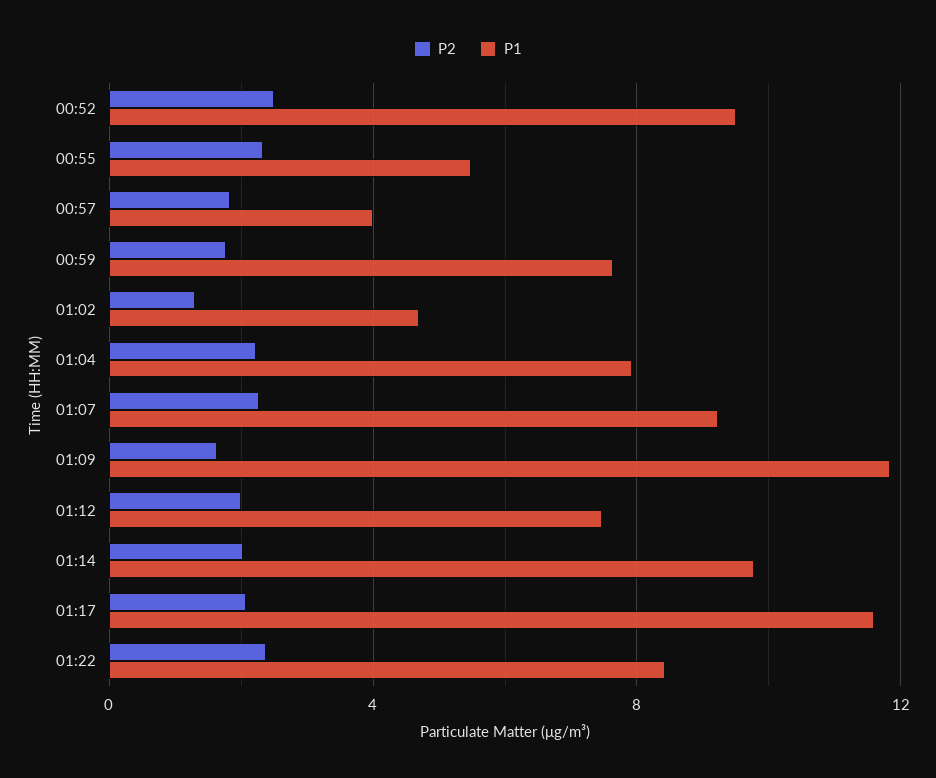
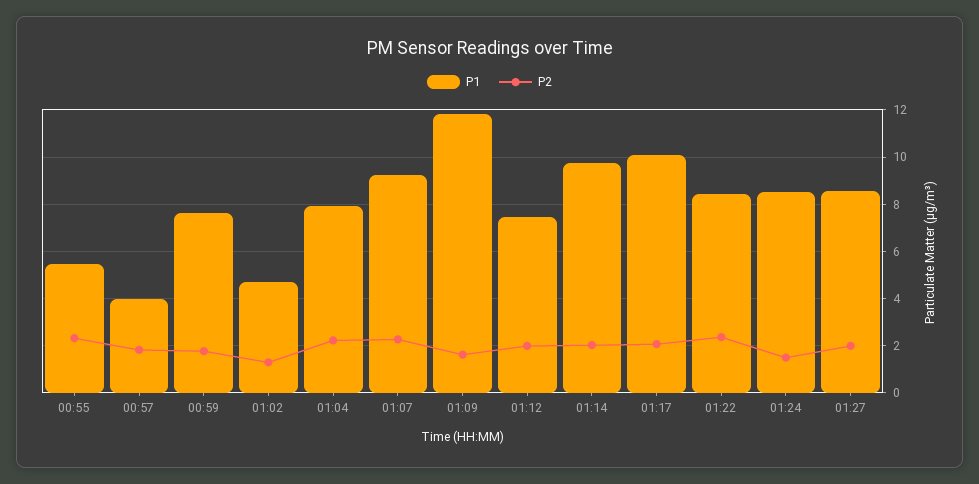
P2, 00:52: 2.5 -> none
P1, 00:52: 9.5 -> none
P1, 01:17: 11.5 -> 10
P1, 01:24: none -> 8.5
P2, 01:24: none -> 1.5
P1, 01:27: none -> 8.5
P2, 01:27: none -> 2

